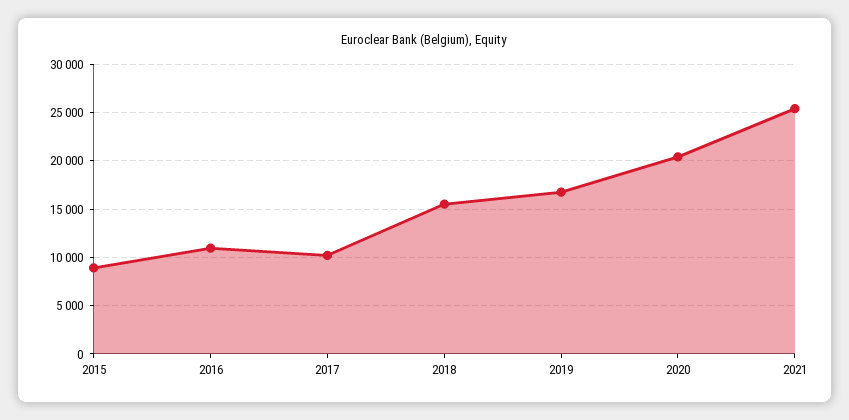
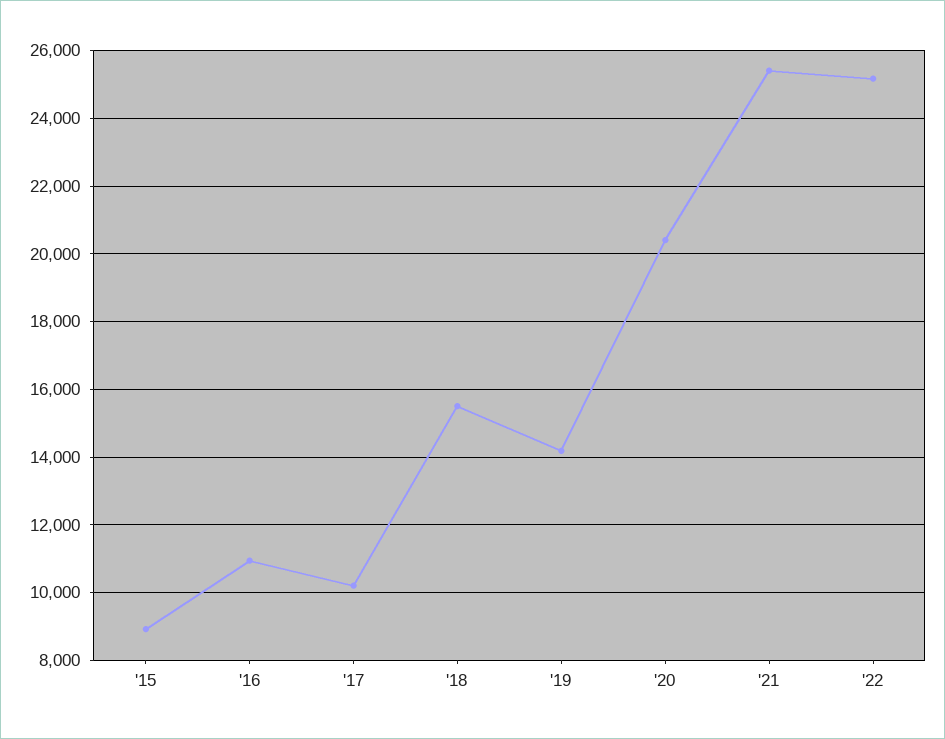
2019: 17000 -> 14200
'22: none -> 25200

